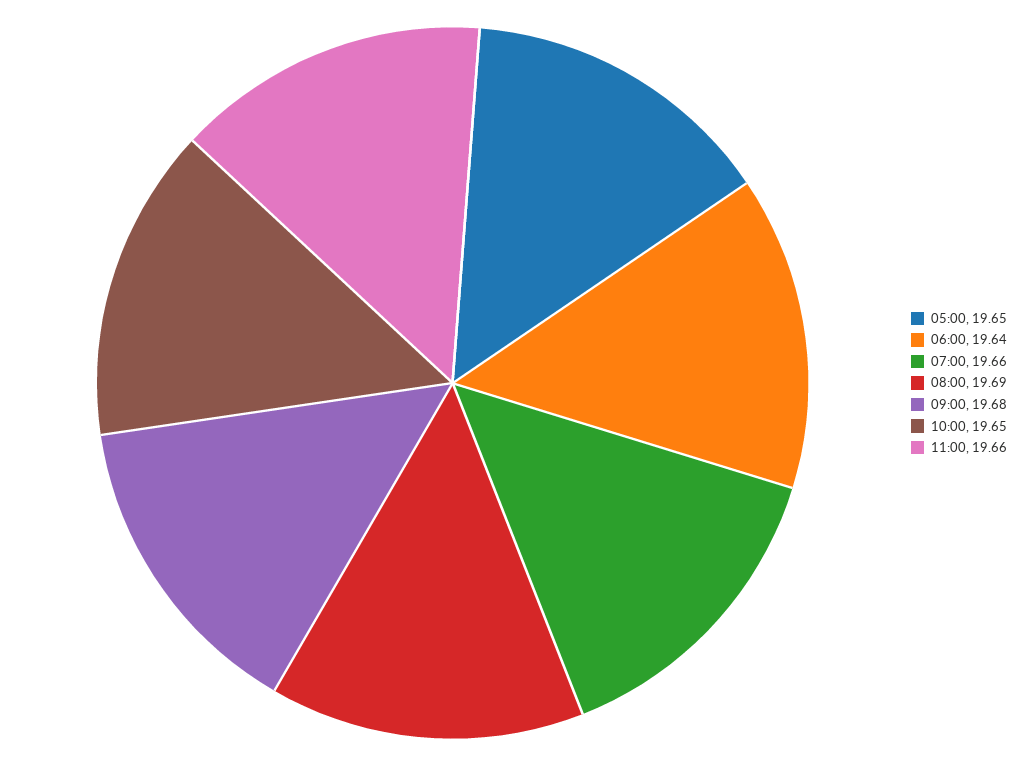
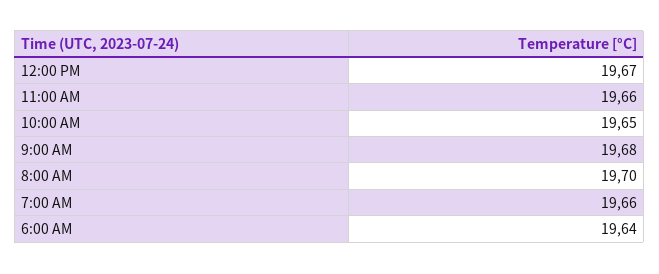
05:00: 19.65 -> none
08:00: 19.69 -> 19.7
12:00 PM: none -> 19.67

